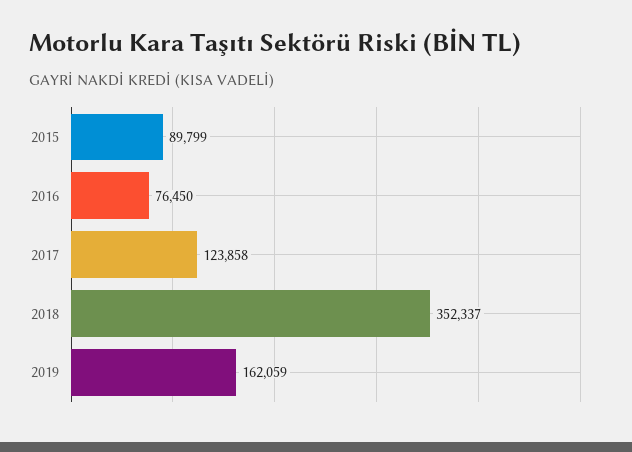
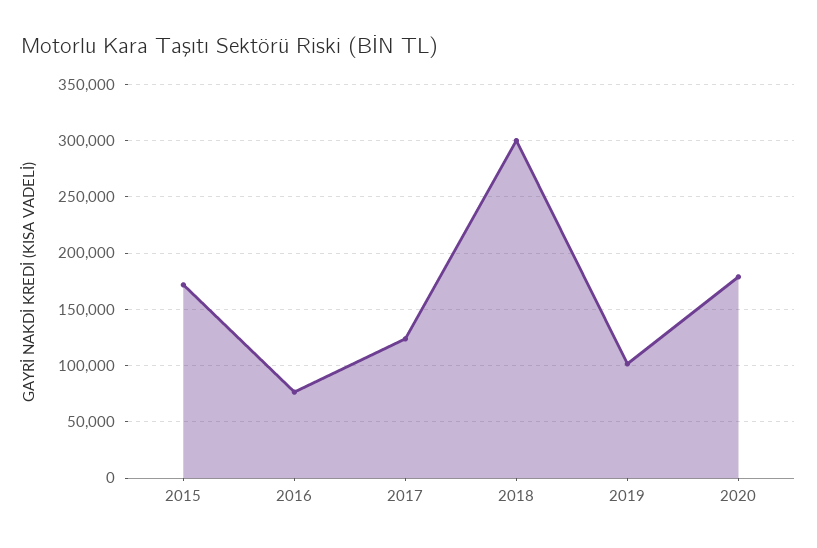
2015: 89799 -> 170000
2018: 352337 -> 300000
2019: 162059 -> 100000
2020: none -> 180000

